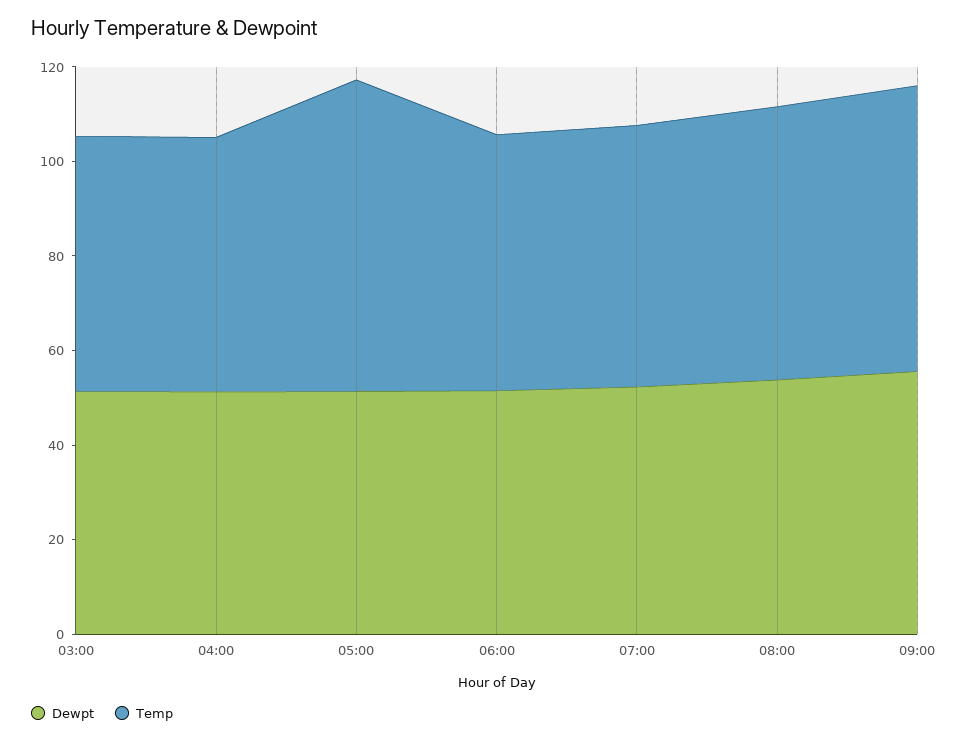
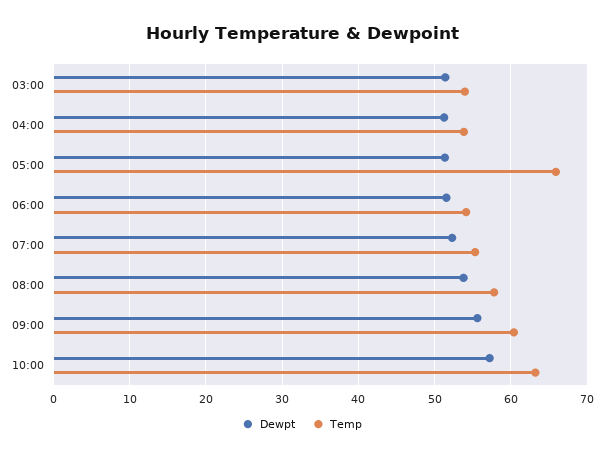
Dewpt, 10:00: none -> 57
Temp, 10:00: none -> 63

